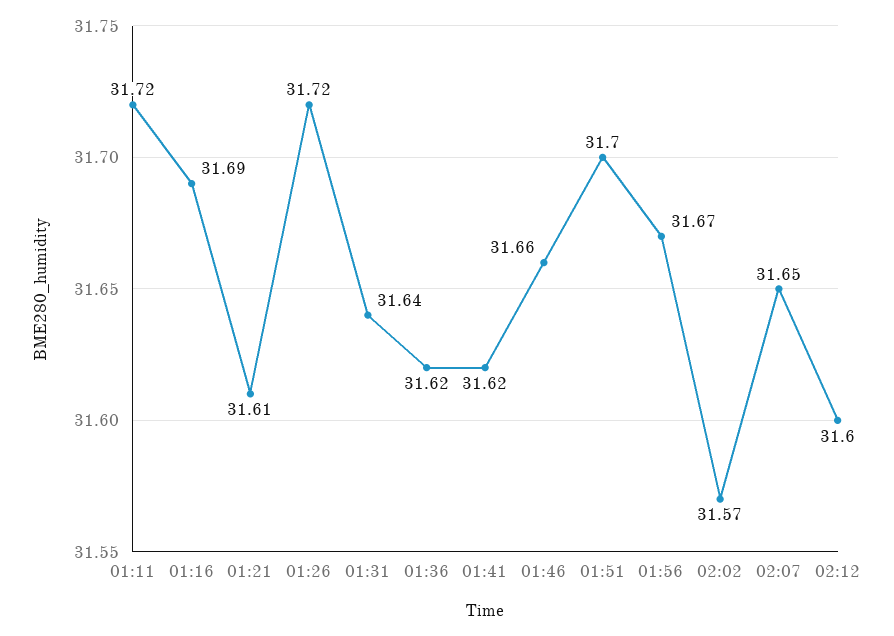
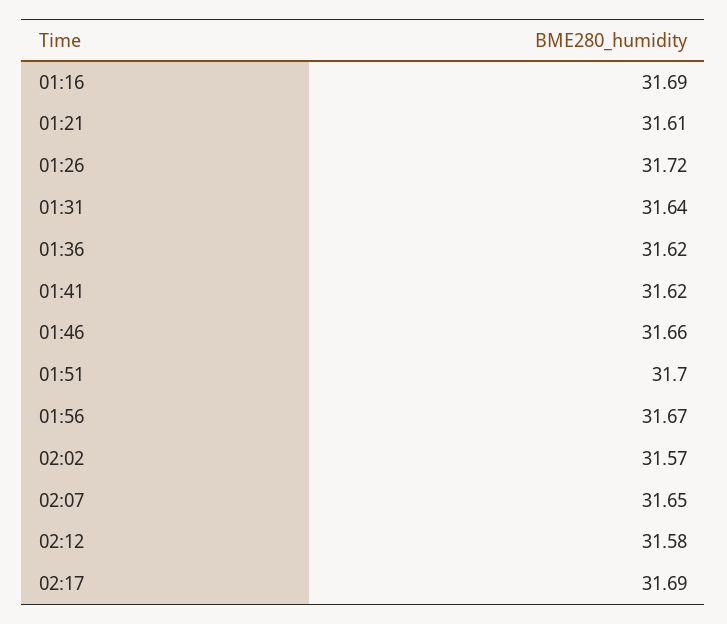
01:11: 31.72 -> none
02:12: 31.6 -> 31.58
02:17: none -> 31.69

